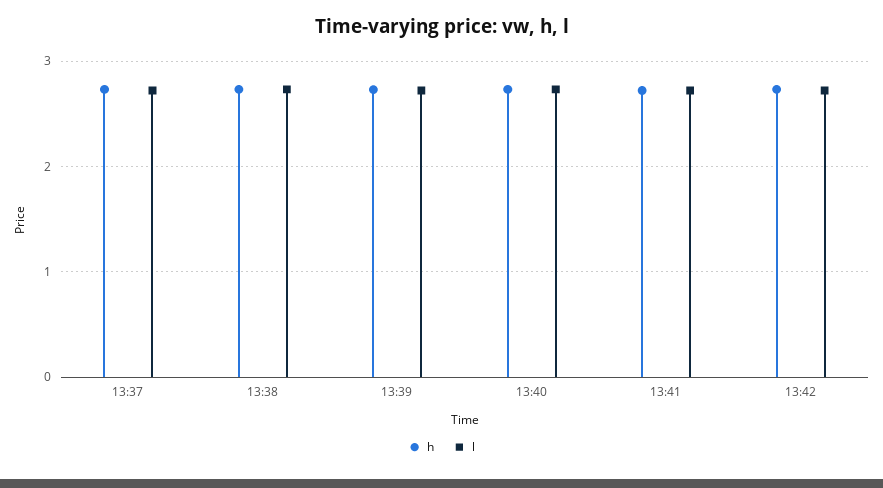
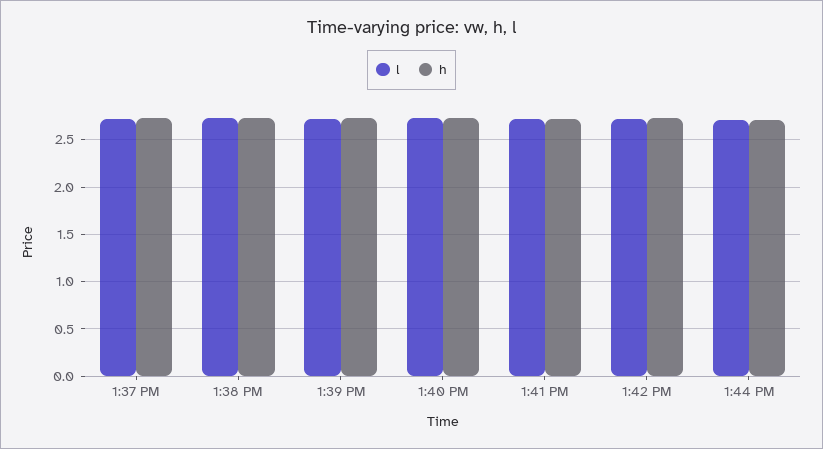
l, 1:44 PM: none -> 2.7
h, 1:44 PM: none -> 2.7

